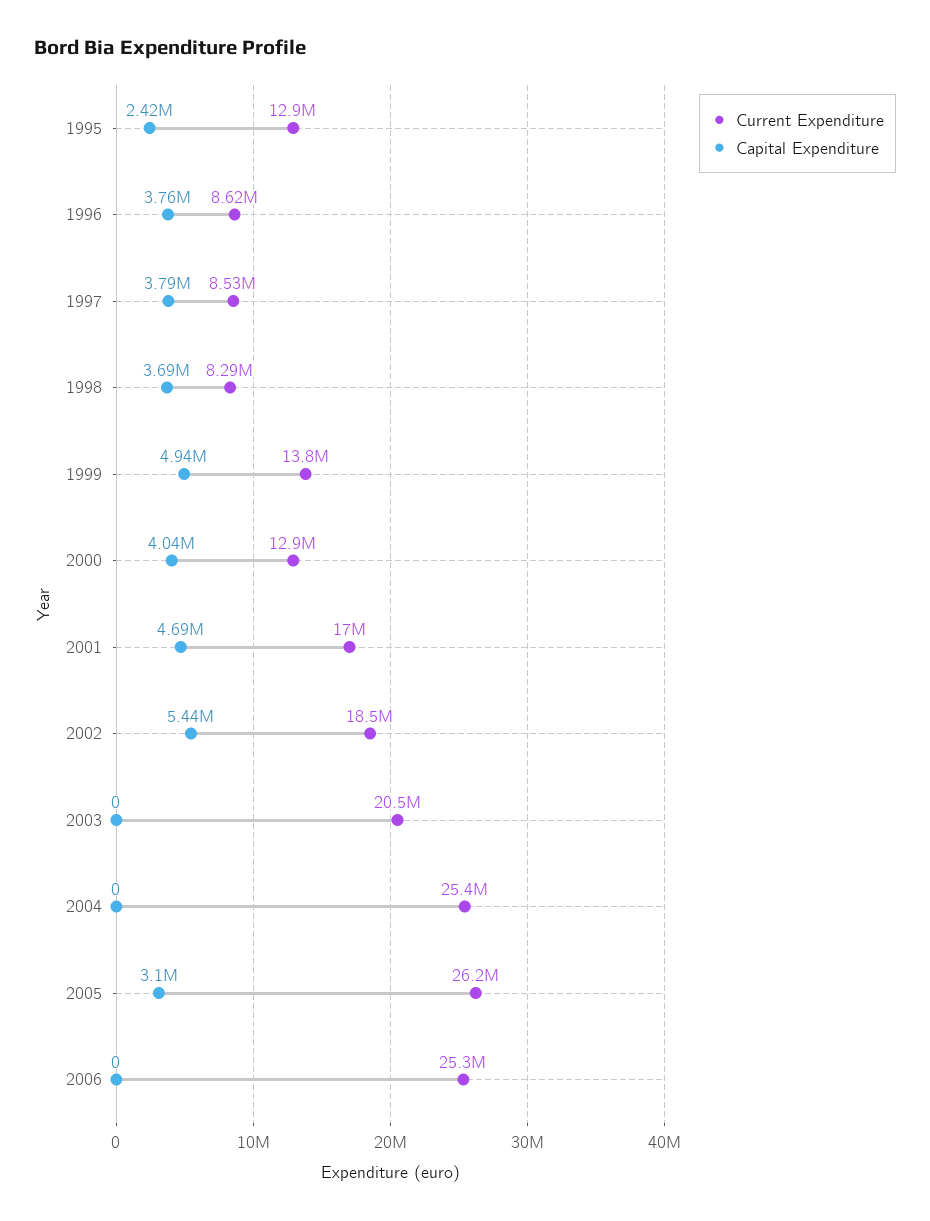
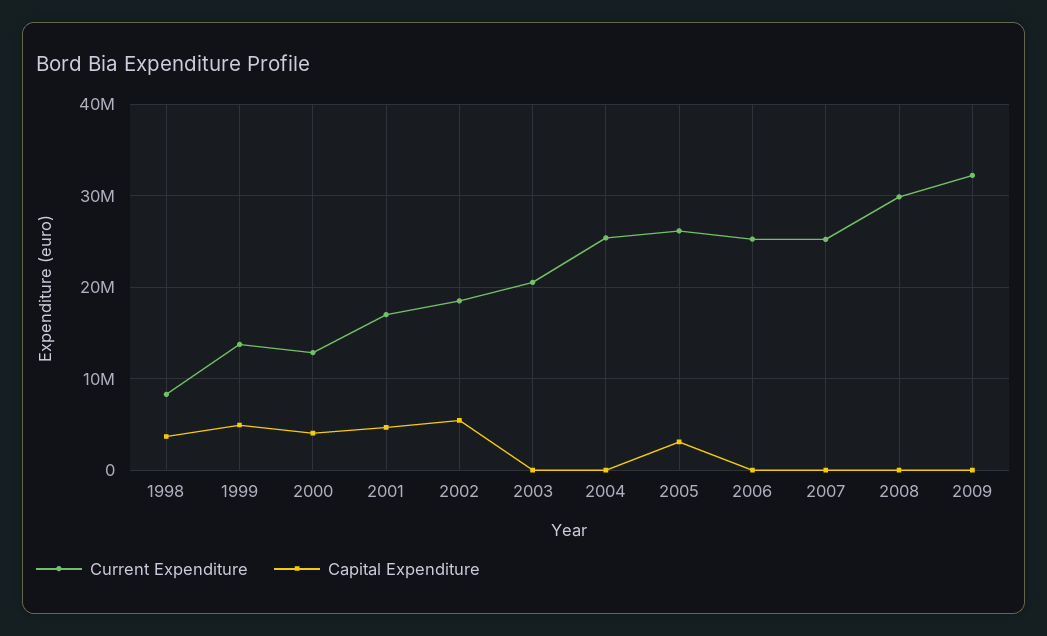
Current Expenditure, 1995: 12900000 -> none
Capital Expenditure, 1995: 2420000 -> none
Current Expenditure, 1996: 8620000 -> none
Capital Expenditure, 1996: 3760000 -> none
Current Expenditure, 1997: 8530000 -> none
Capital Expenditure, 1997: 3790000 -> none
Current Expenditure, 2007: none -> 25000000
Capital Expenditure, 2007: none -> 0
Current Expenditure, 2008: none -> 30000000
Capital Expenditure, 2008: none -> 0
Current Expenditure, 2009: none -> 32000000
Capital Expenditure, 2009: none -> 0

